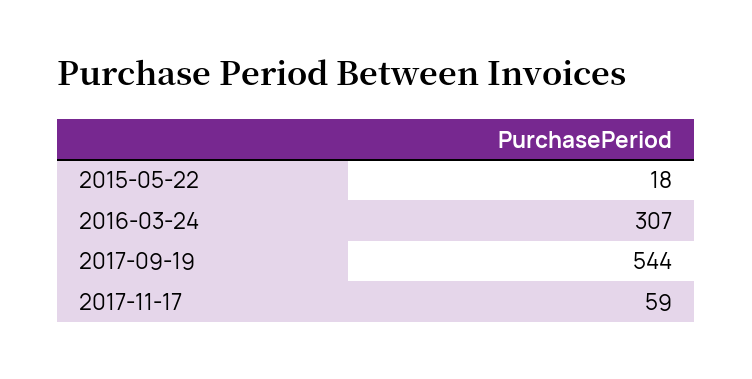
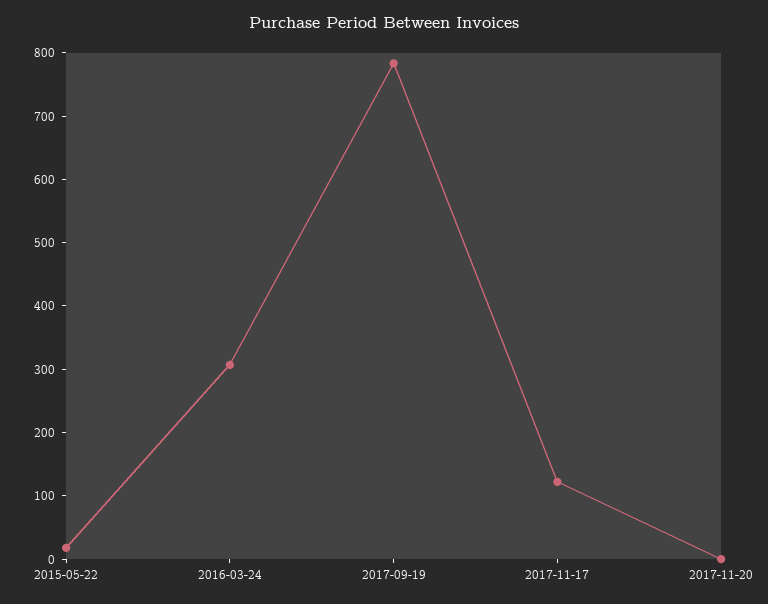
2017-09-19: 544 -> 780
2017-11-17: 59 -> 120
2017-11-20: none -> 0

